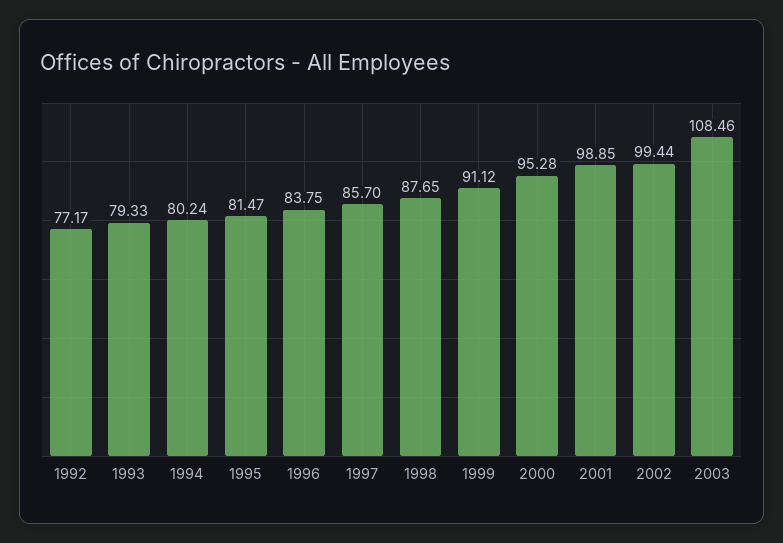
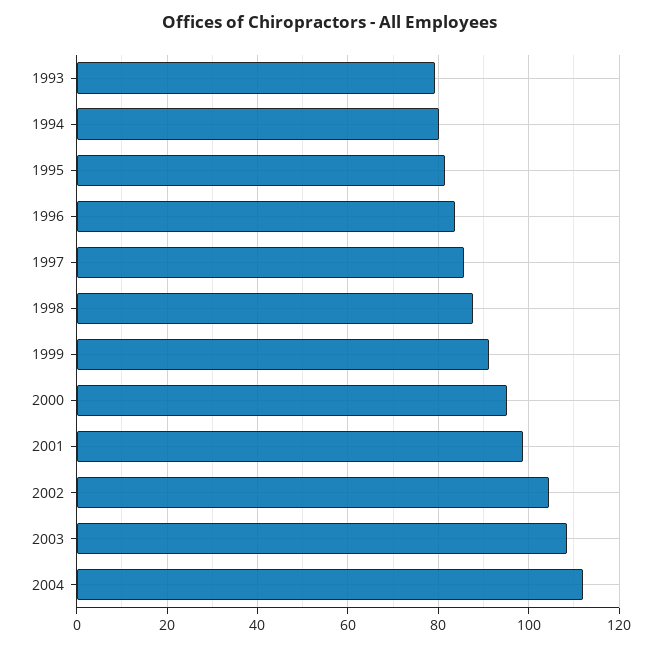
1992: 77.17 -> none
2002: 99.44 -> 104
2004: none -> 112

